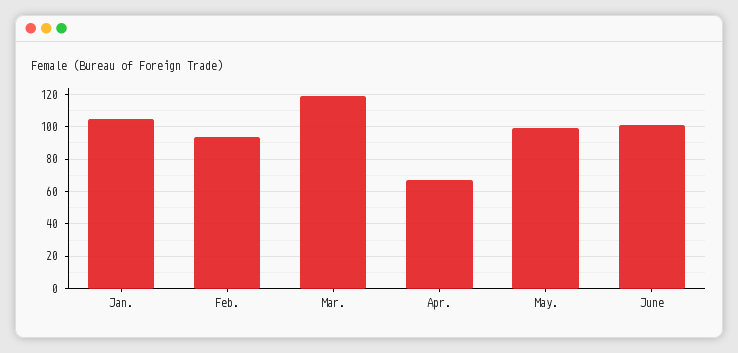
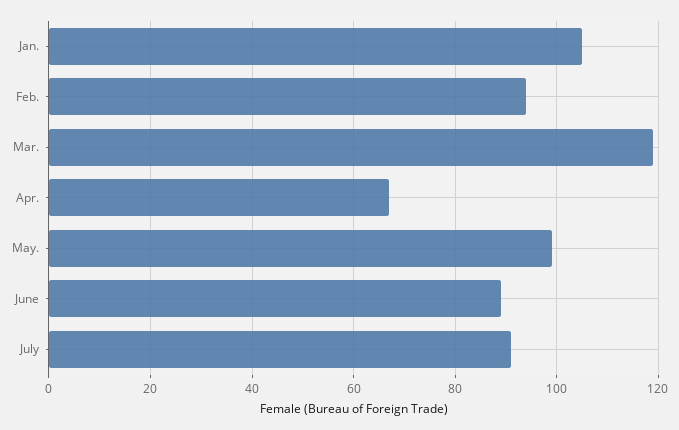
June: 100 -> 90
July: none -> 90

